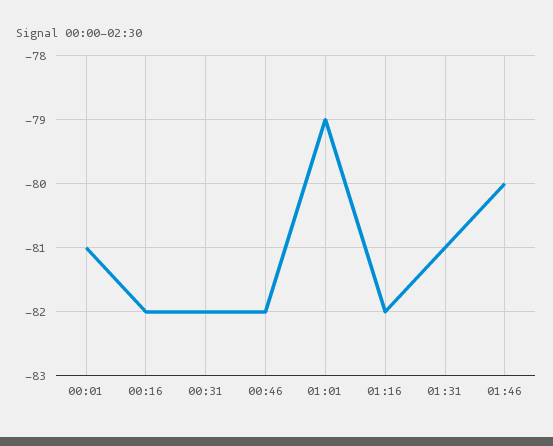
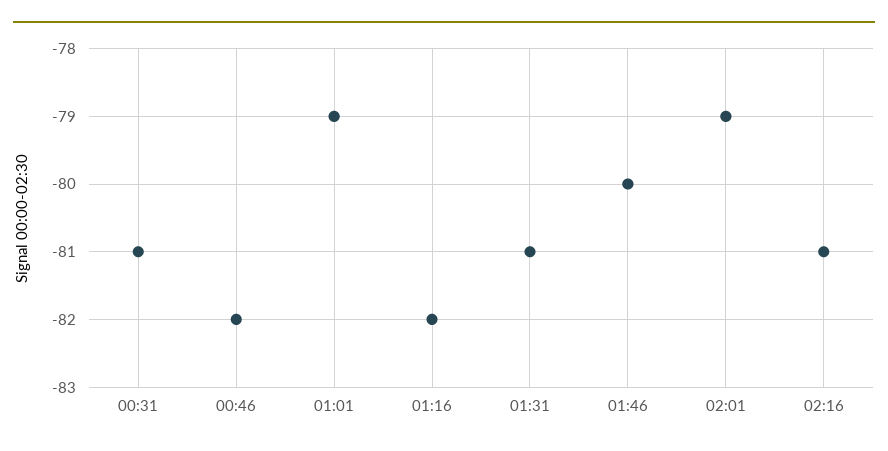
00:01: -81 -> none
00:16: -82 -> none
00:31: -82 -> -81
02:01: none -> -79
02:16: none -> -81

